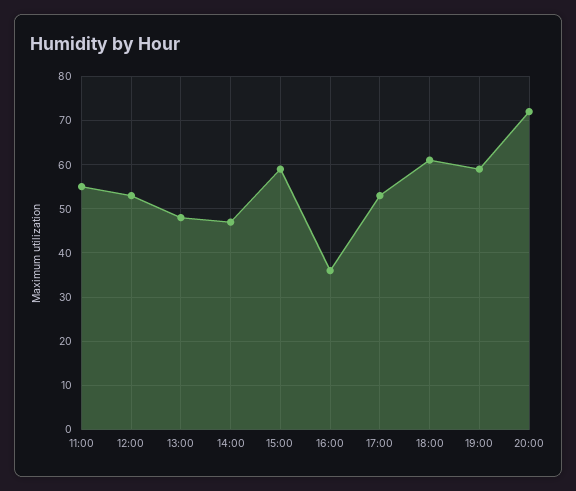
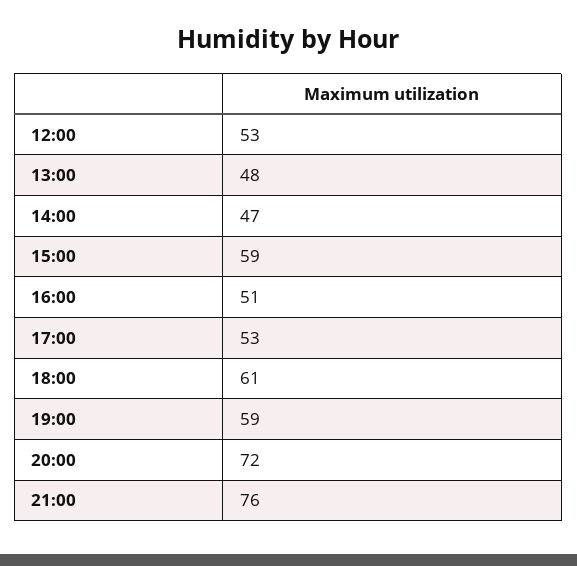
11:00: 55 -> none
16:00: 35 -> 51
21:00: none -> 76

